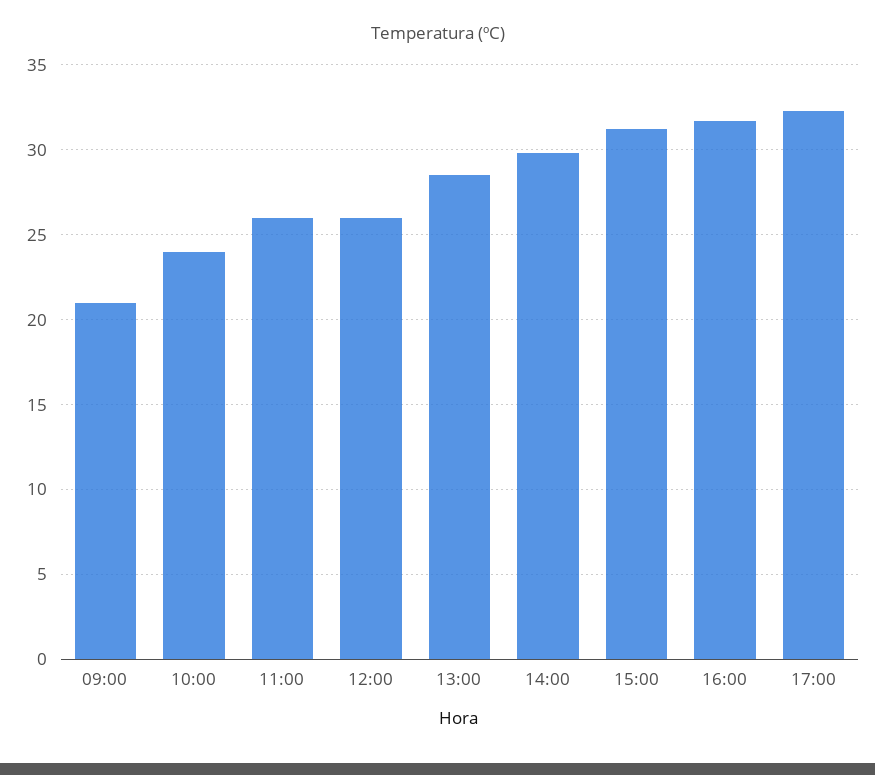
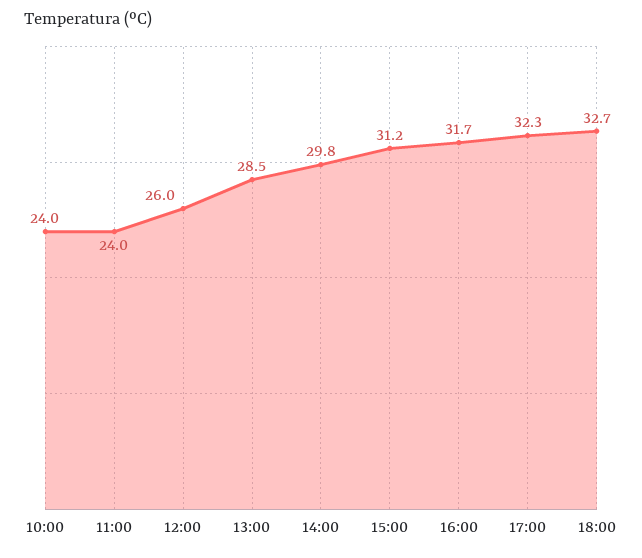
09:00: 21 -> none
11:00: 26 -> 24
18:00: none -> 32.7

